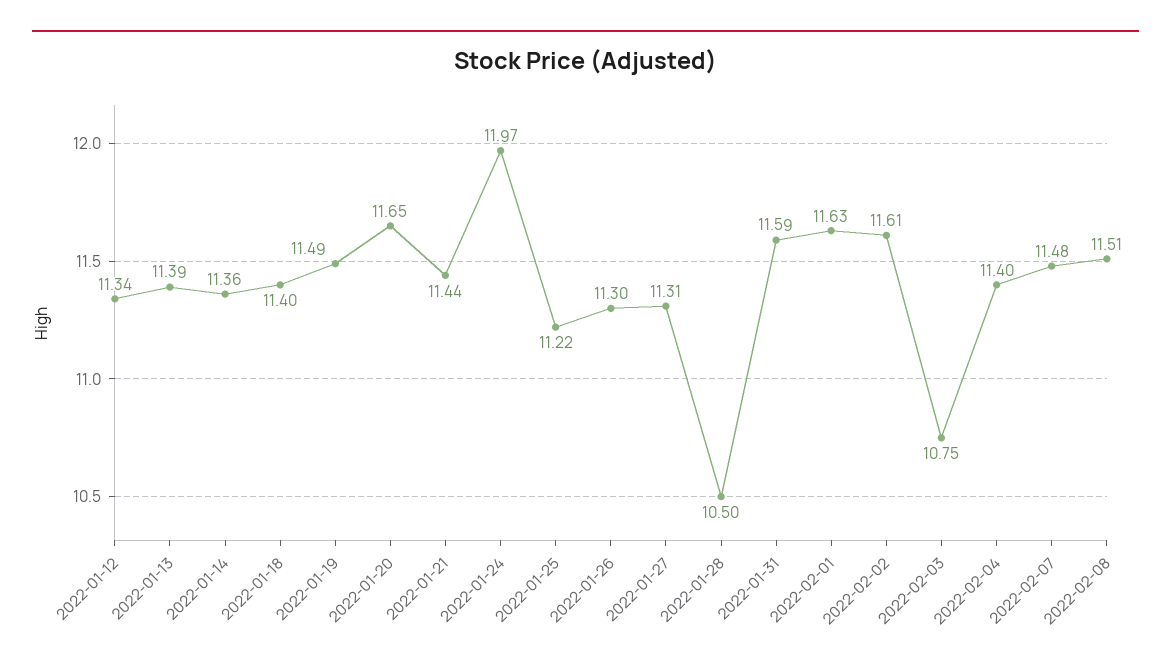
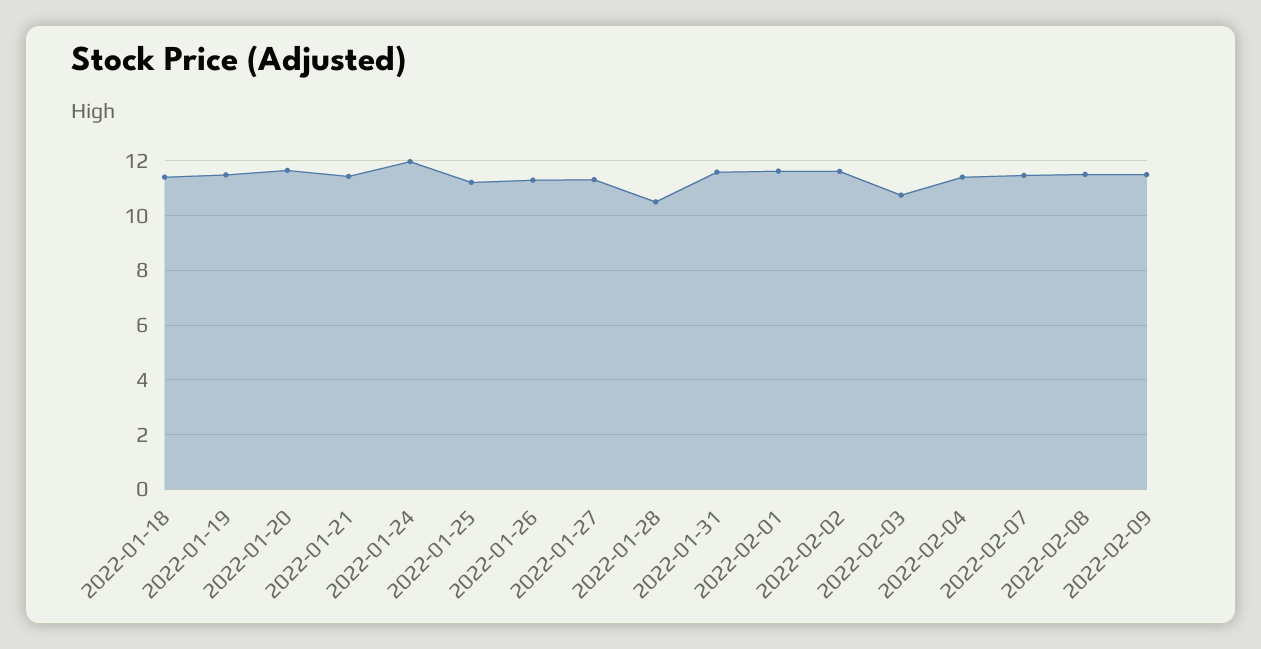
2022-01-12: 11.34 -> none
2022-01-13: 11.39 -> none
2022-01-14: 11.36 -> none
2022-02-09: none -> 11.5

